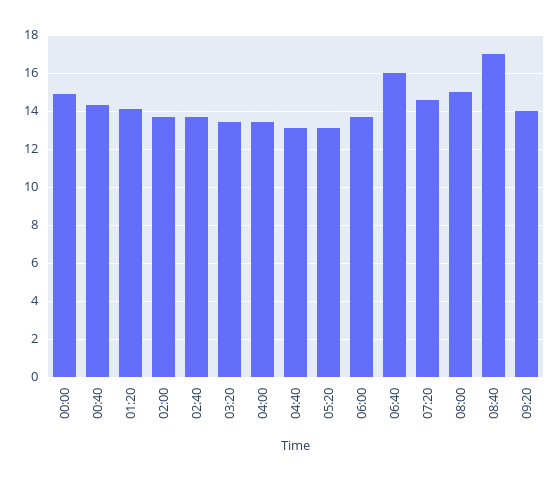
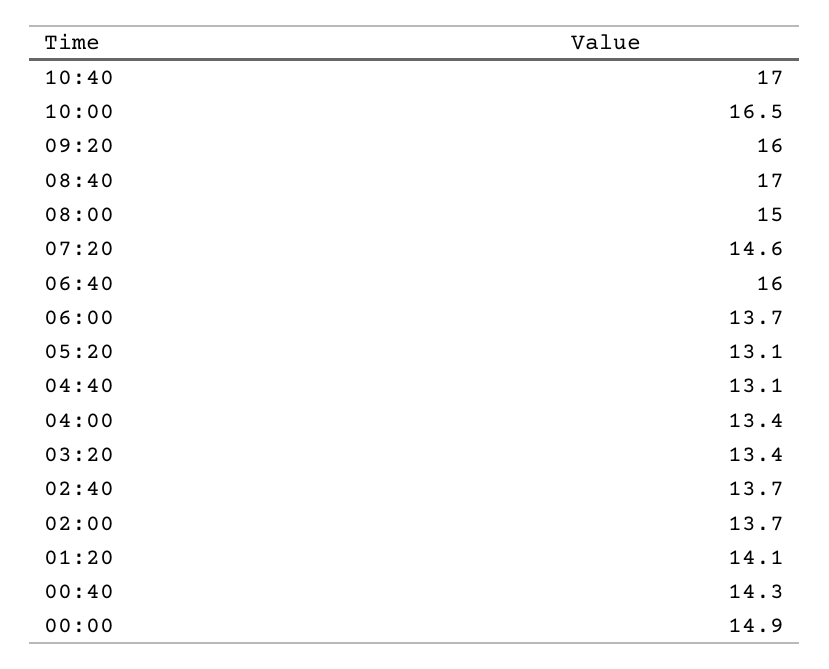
09:20: 14 -> 16
10:40: none -> 17
10:00: none -> 16.5

